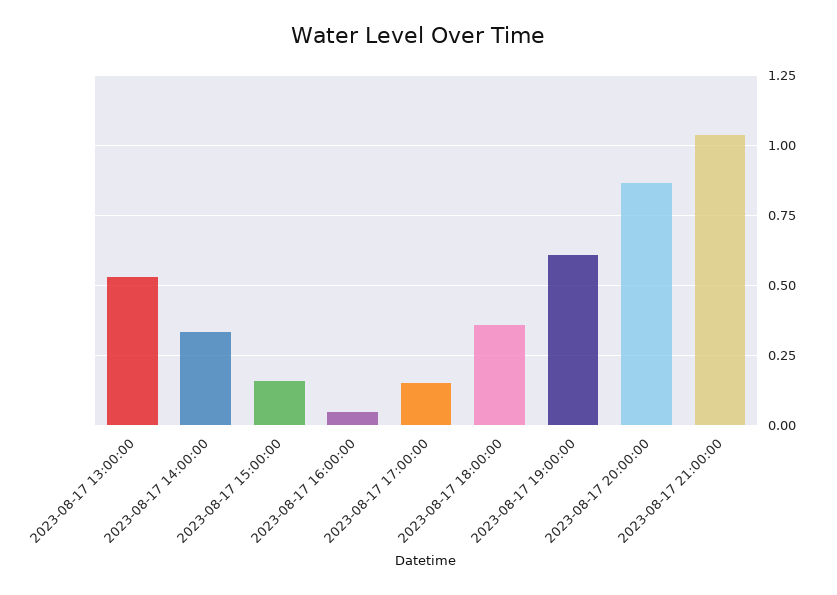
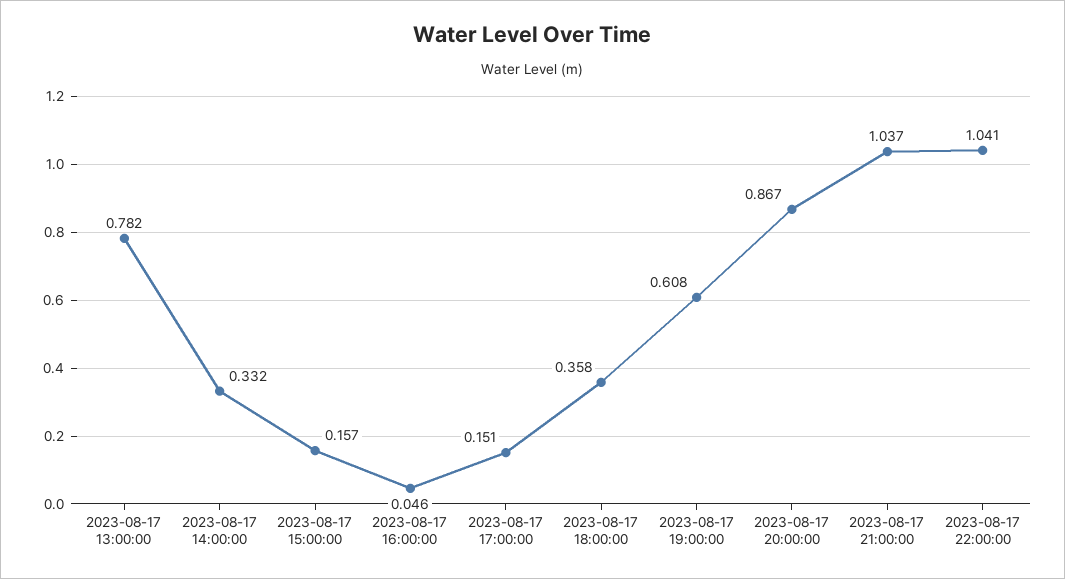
2023-08-17 13:00:00: 0.525 -> 0.782
2023-08-17 22:00:00: none -> 1.041

